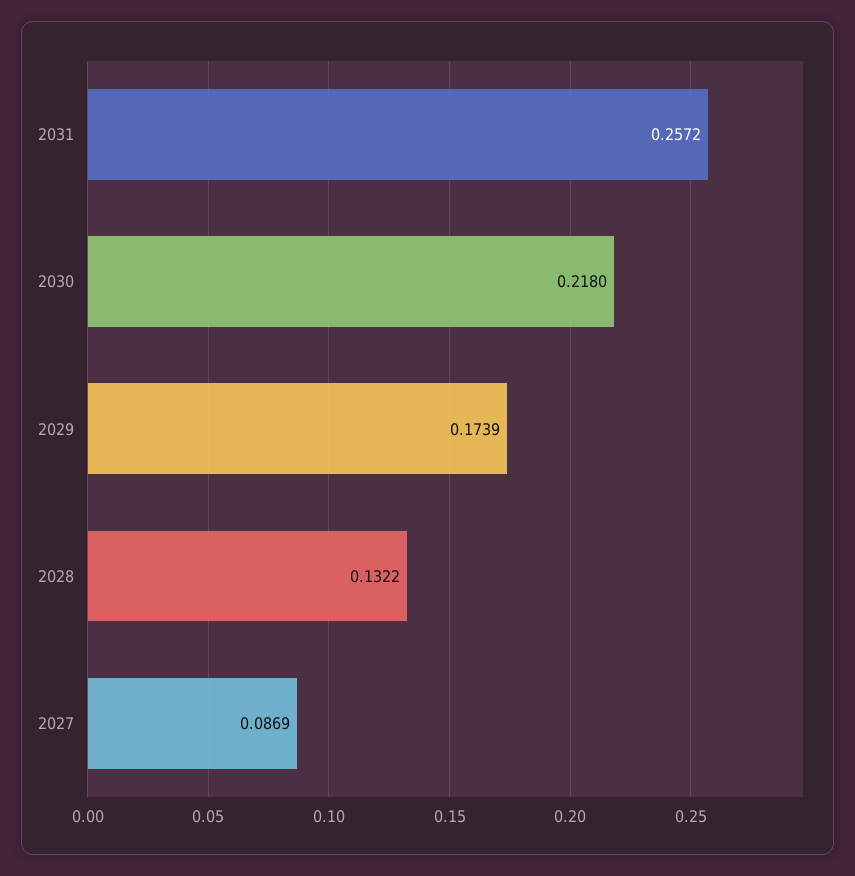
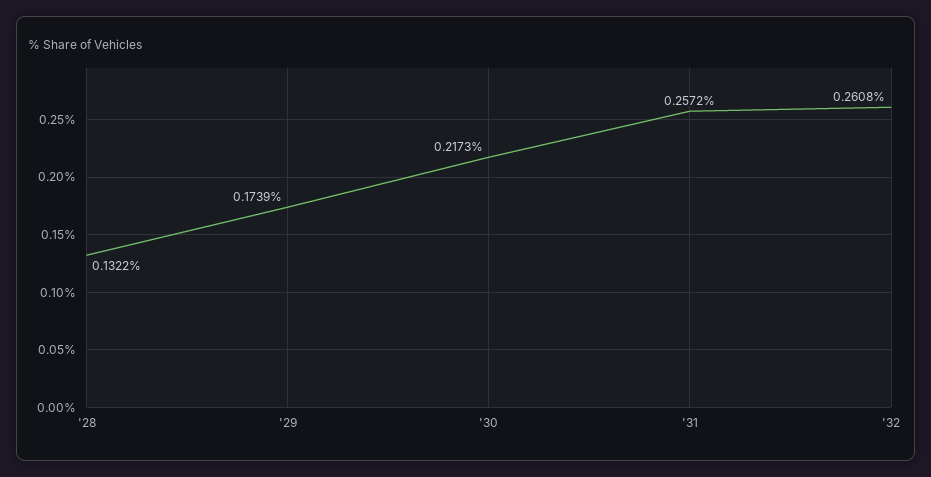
2030: 0.218 -> 0.2173
2027: 0.0869 -> none
'32: none -> 0.2608

